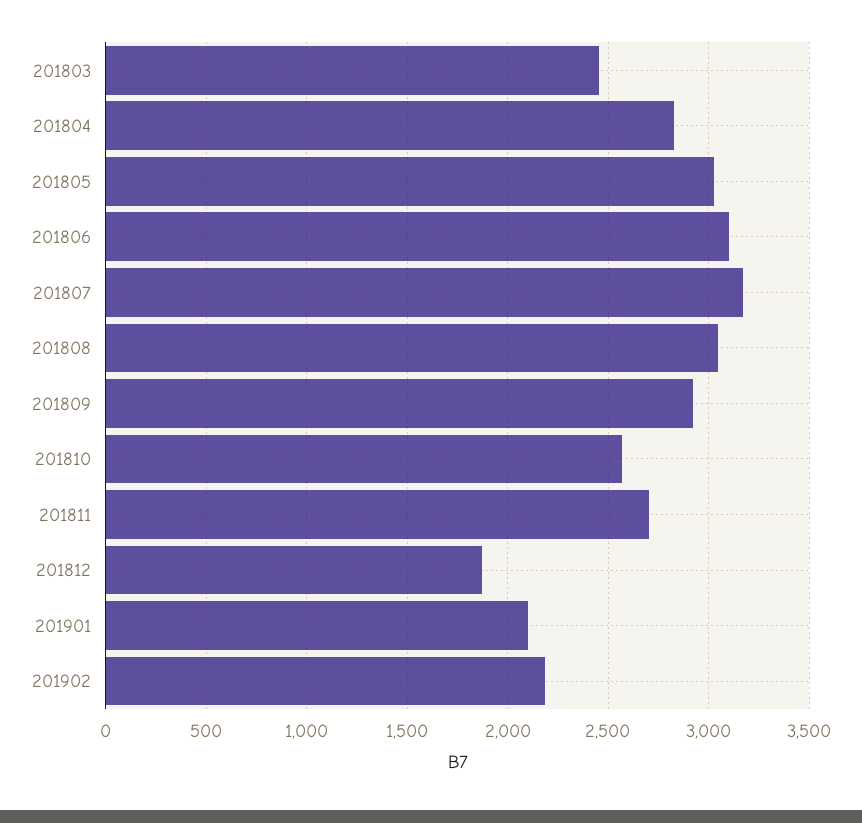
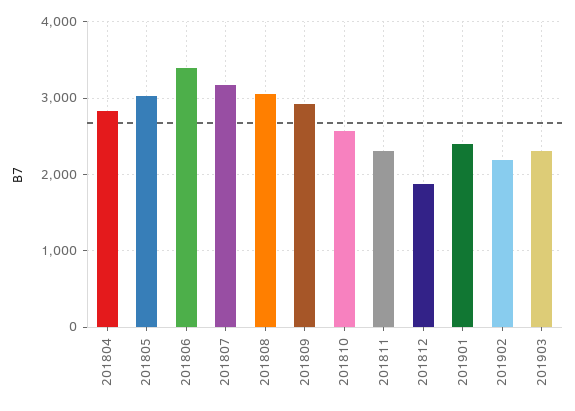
201803: 2450 -> none
201806: 3100 -> 3400
201811: 2700 -> 2300
201901: 2100 -> 2400
201903: none -> 2300

